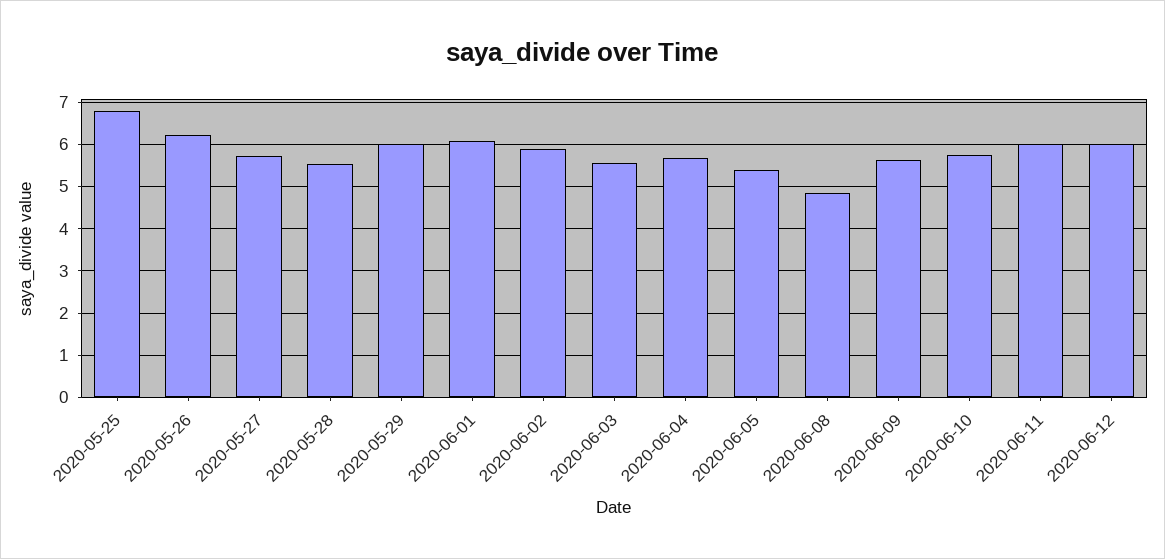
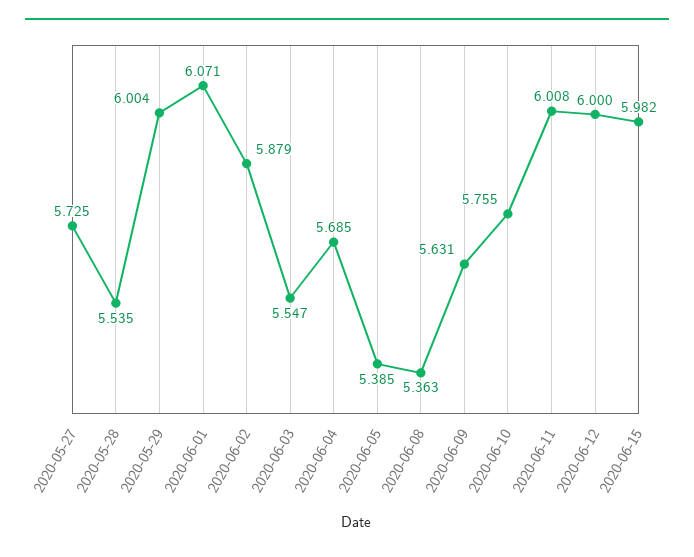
2020-05-25: 6.8 -> none
2020-05-26: 6.2 -> none
2020-06-08: 4.8 -> 5.363
2020-06-15: none -> 5.982

